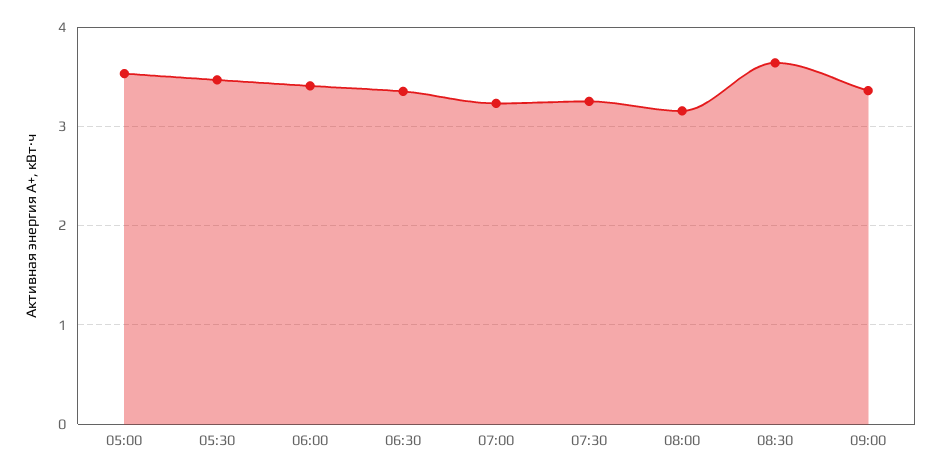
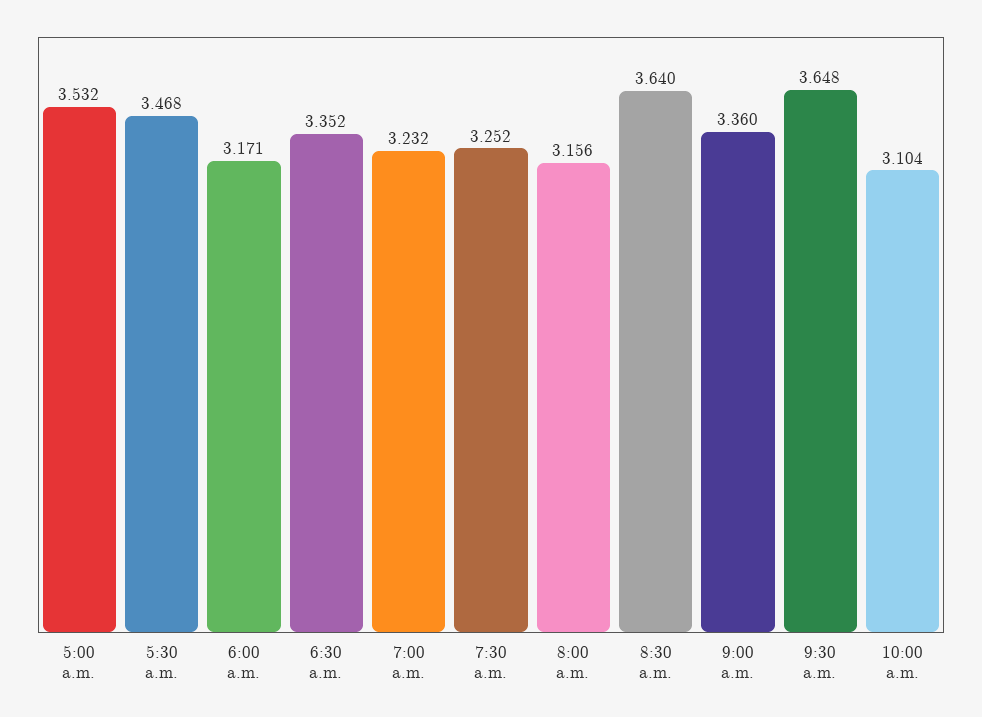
06:00: 3.4 -> 3.171
9:30 a.m.: none -> 3.648
10:00 a.m.: none -> 3.104

